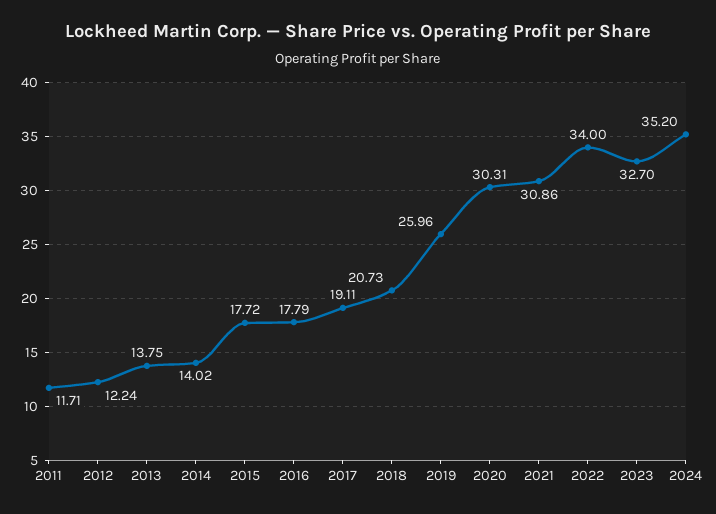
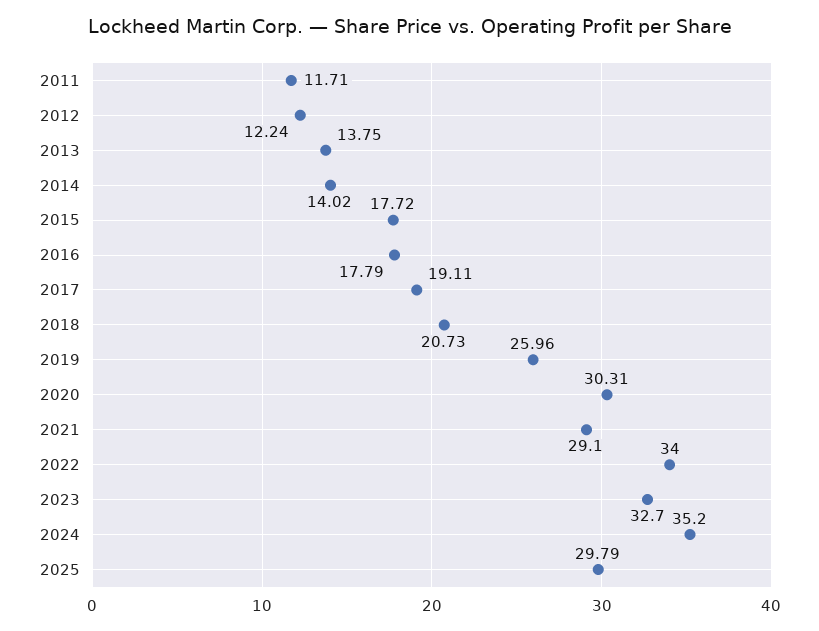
2021: 30.86 -> 29.1
2025: none -> 29.79

